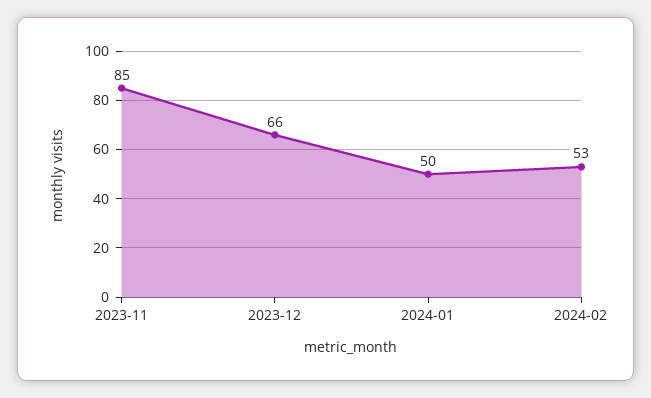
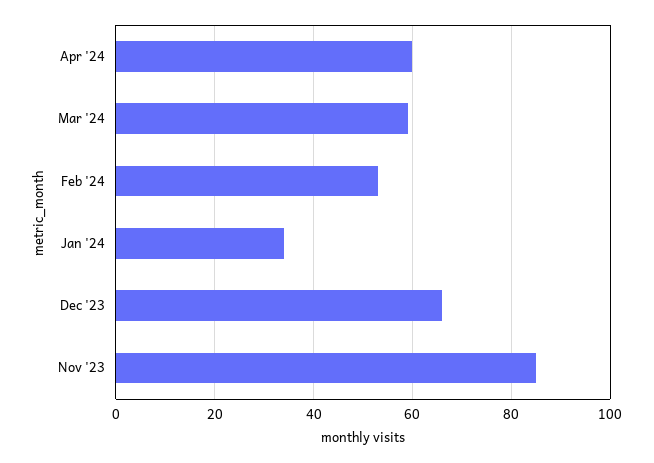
2024-01: 50 -> 35
Apr '24: none -> 60
Mar '24: none -> 60

